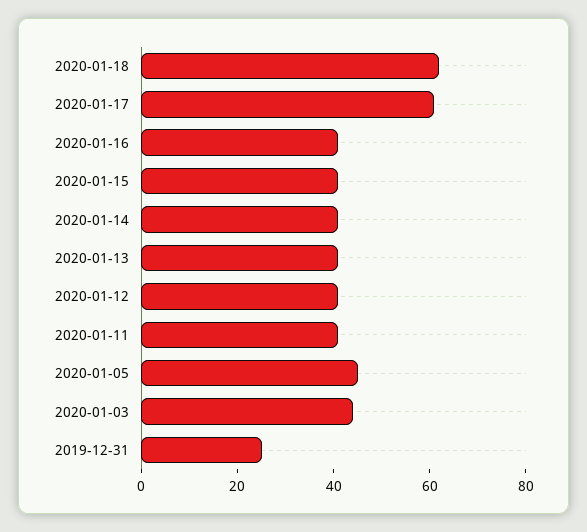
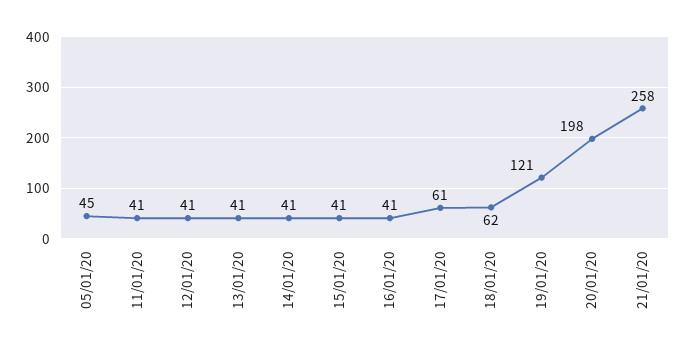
2020-01-03: 45 -> none
2019-12-31: 25 -> none
19/01/20: none -> 121
20/01/20: none -> 198
21/01/20: none -> 258

